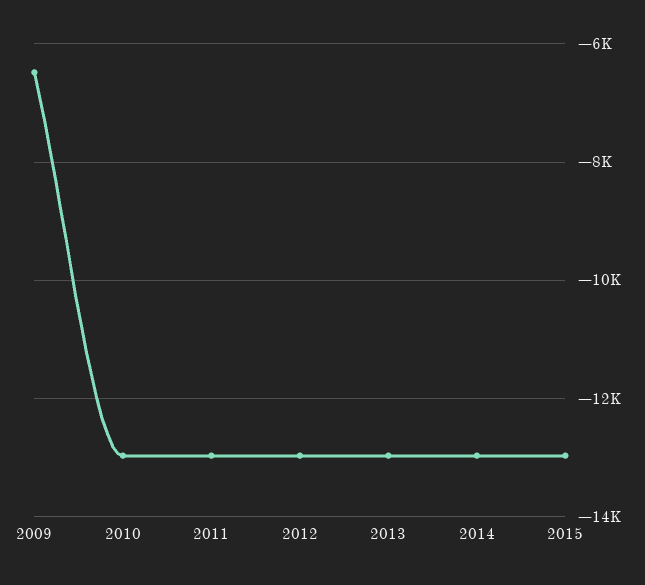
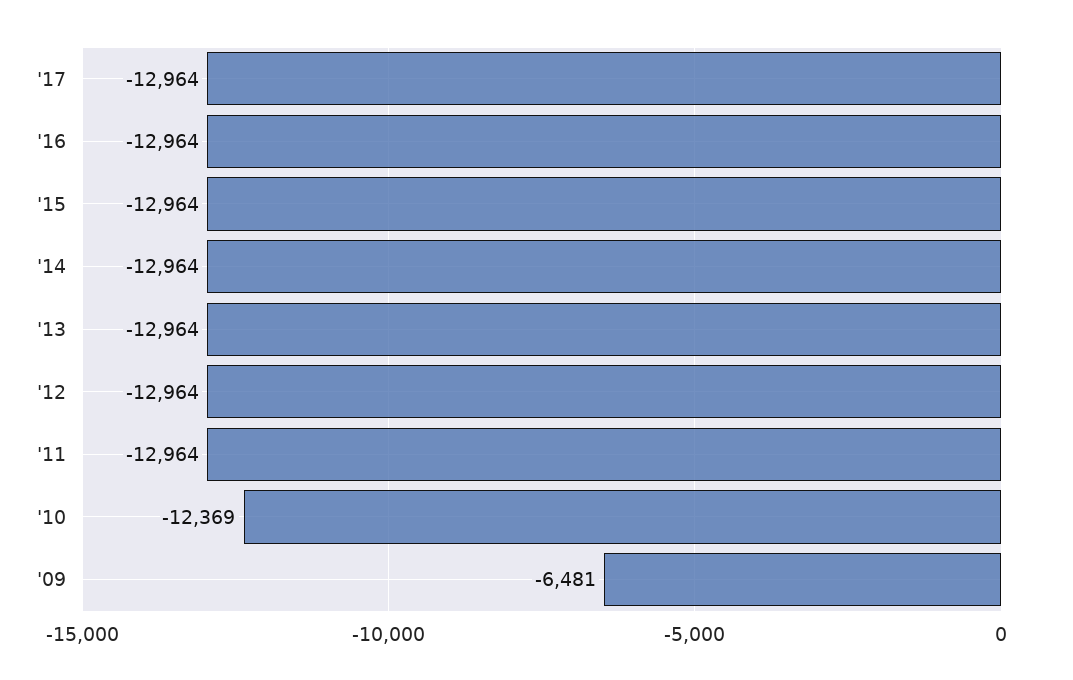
2010: -13000 -> -12369
'17: none -> -12964
'16: none -> -12964

